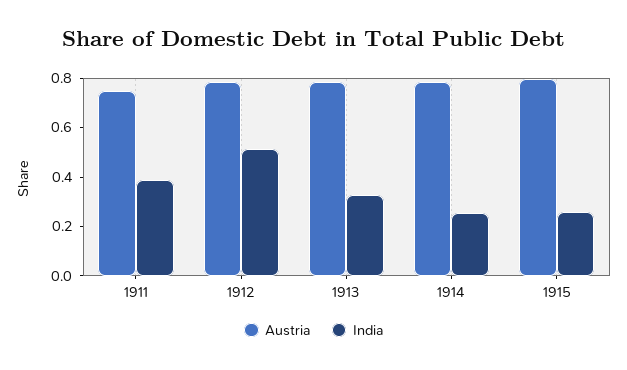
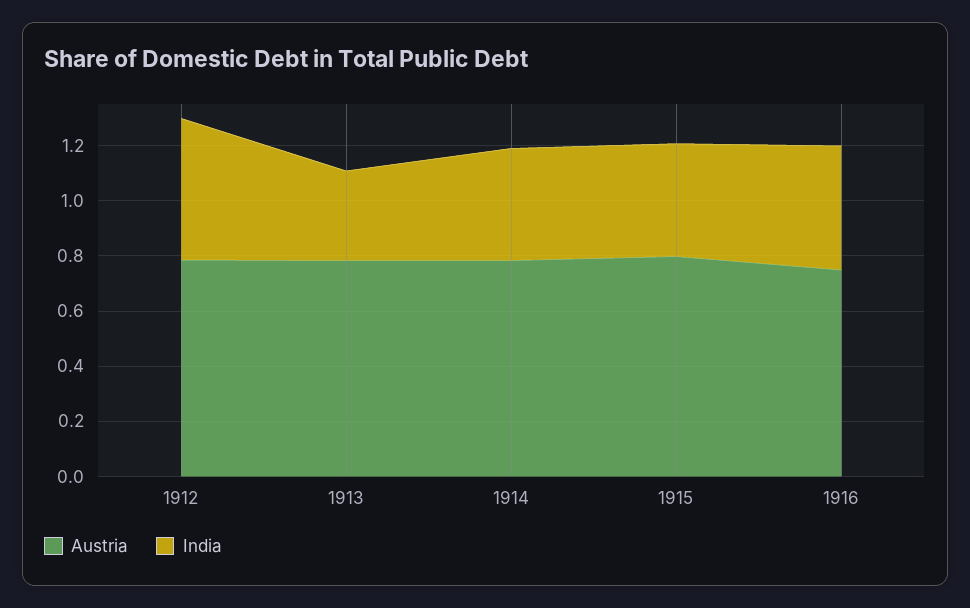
Austria, 1911: 0.75 -> none
India, 1911: 0.4 -> none
India, 1914: 0.25 -> 0.4
India, 1915: 0.25 -> 0.4
Austria, 1916: none -> 0.75
India, 1916: none -> 0.45

